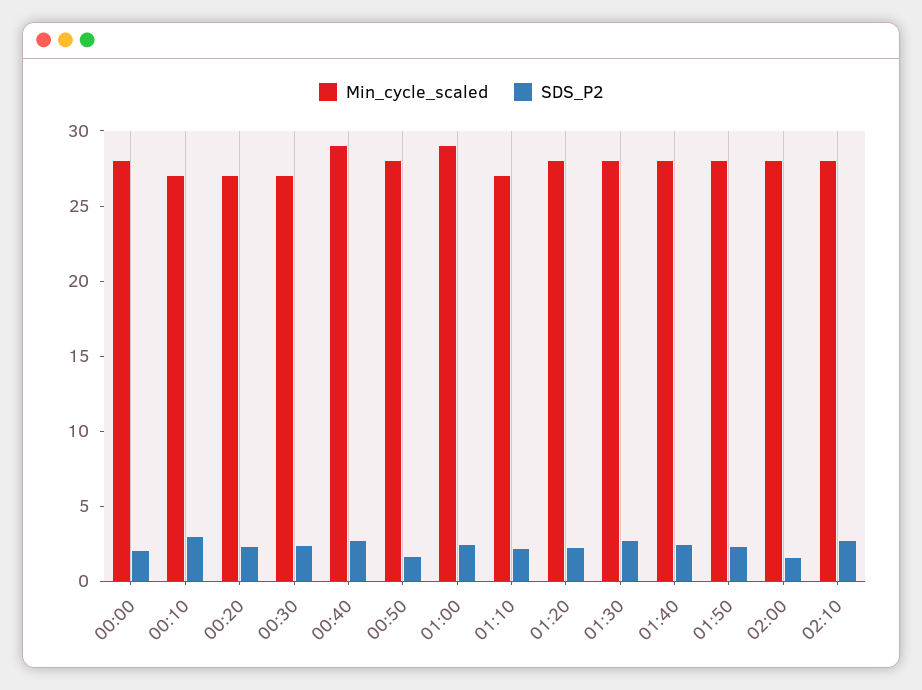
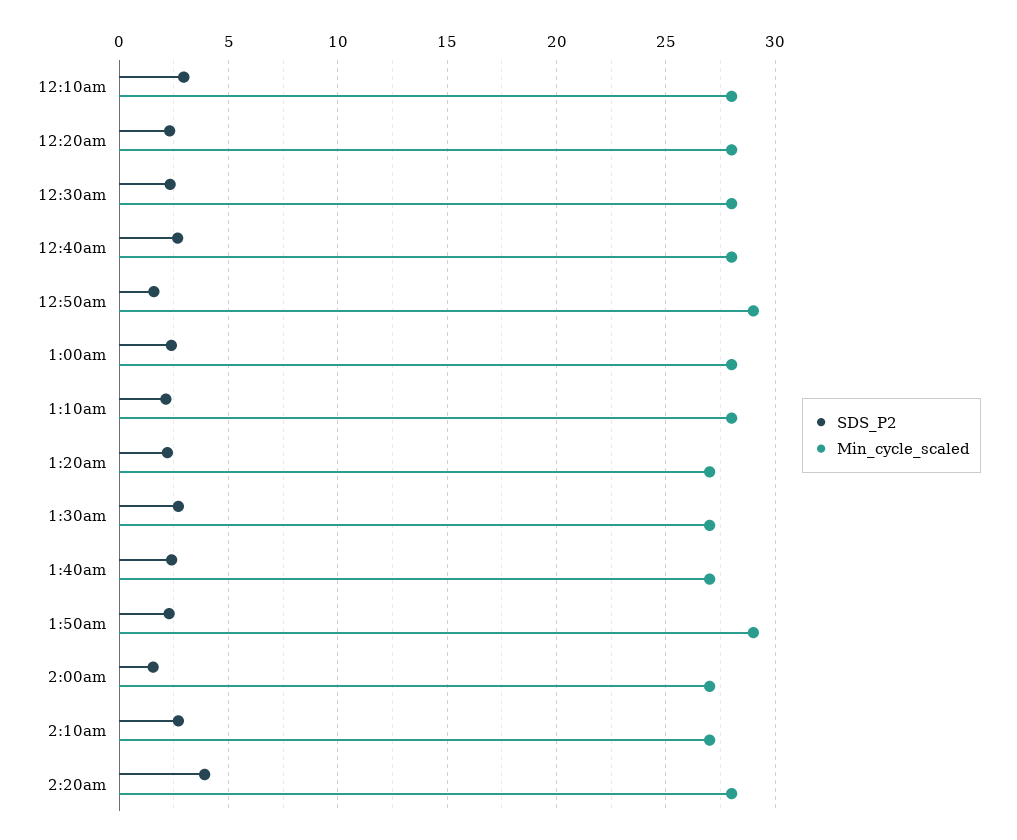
Min_cycle_scaled, 00:00: 28 -> none
SDS_P2, 00:00: 2 -> none
Min_cycle_scaled, 00:10: 27 -> 28
Min_cycle_scaled, 00:20: 27 -> 28
Min_cycle_scaled, 00:30: 27 -> 28
Min_cycle_scaled, 00:40: 29 -> 28
Min_cycle_scaled, 00:50: 28 -> 29
Min_cycle_scaled, 01:00: 29 -> 28
Min_cycle_scaled, 01:10: 27 -> 28
Min_cycle_scaled, 01:20: 28 -> 27
Min_cycle_scaled, 01:30: 28 -> 27
Min_cycle_scaled, 01:40: 28 -> 27
Min_cycle_scaled, 01:50: 28 -> 29
Min_cycle_scaled, 02:00: 28 -> 27
Min_cycle_scaled, 02:10: 28 -> 27
SDS_P2, 2:20am: none -> 4
Min_cycle_scaled, 2:20am: none -> 28

